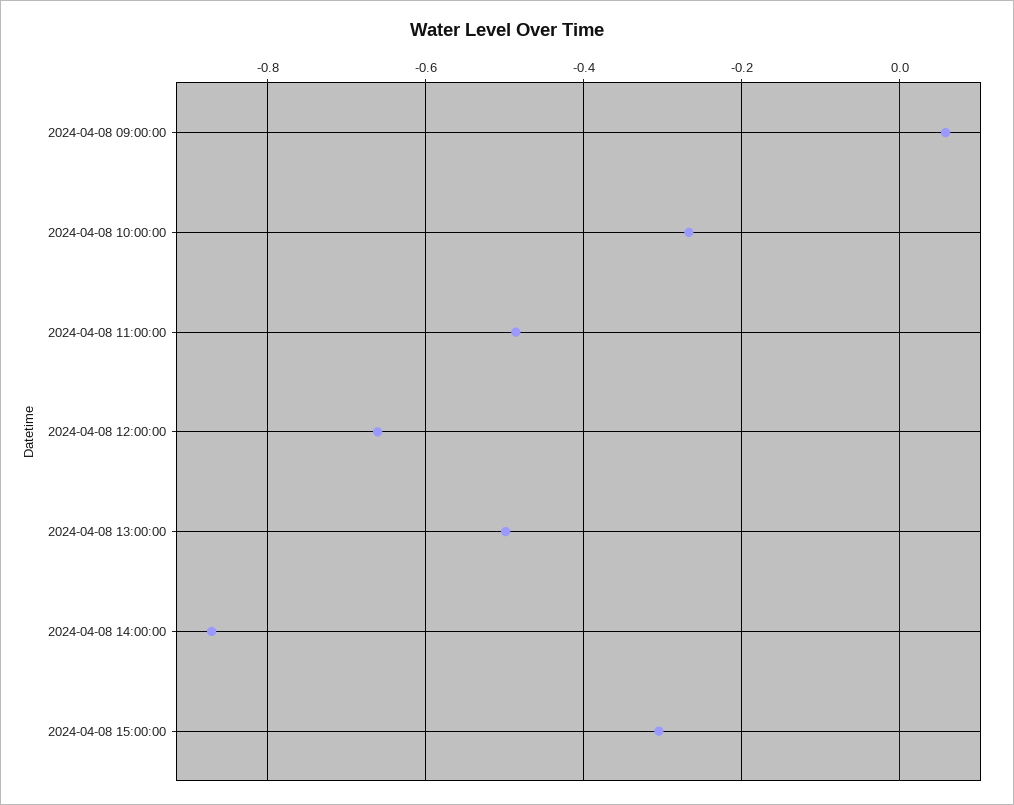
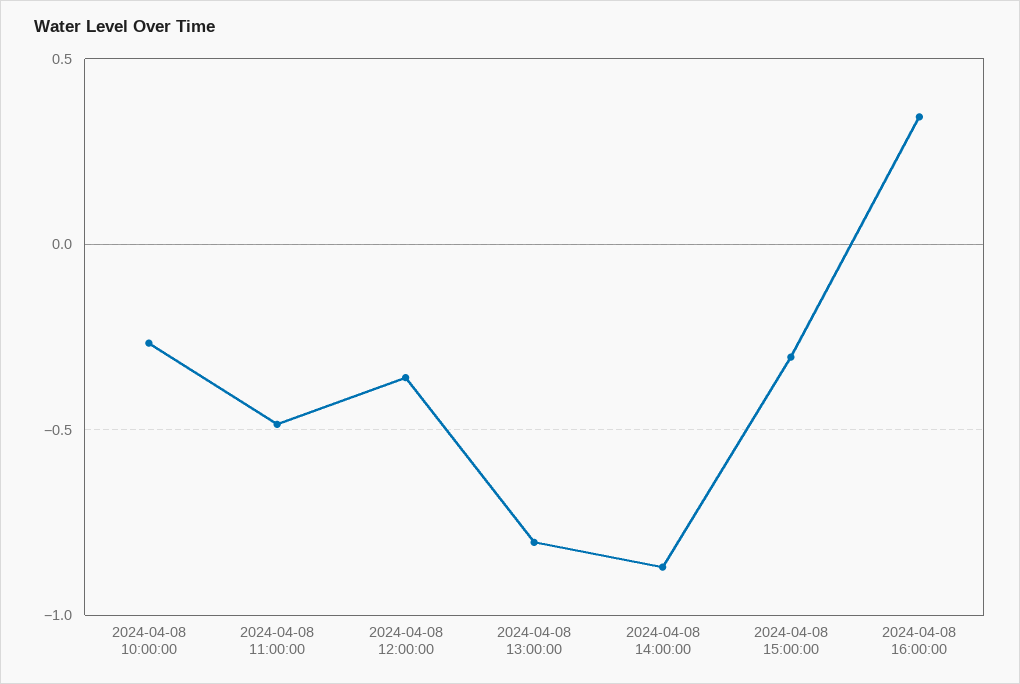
2024-04-08 09:00:00: 0.06 -> none
2024-04-08 12:00:00: -0.66 -> -0.35
2024-04-08 13:00:00: -0.5 -> -0.8
2024-04-08 16:00:00: none -> 0.35

